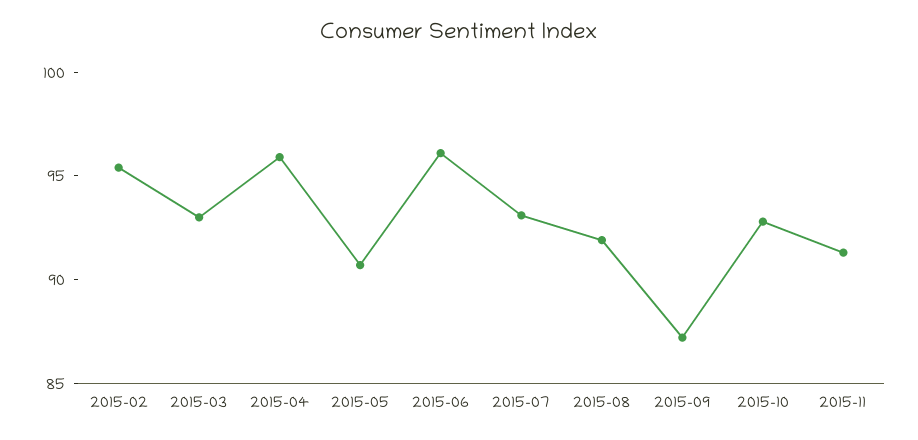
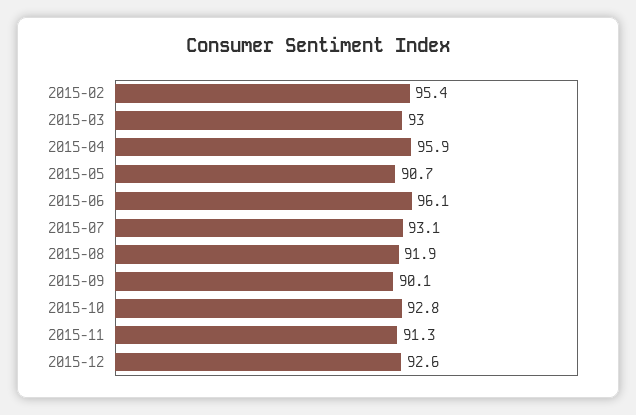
2015-09: 87 -> 90.1
2015-12: none -> 92.6

